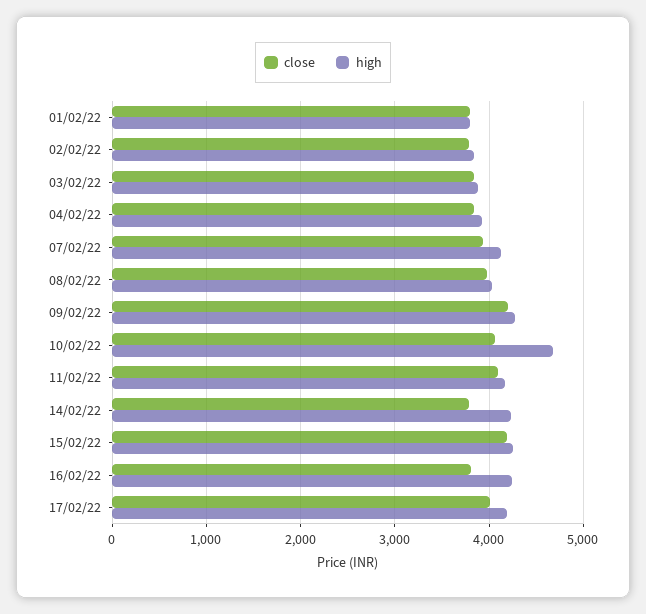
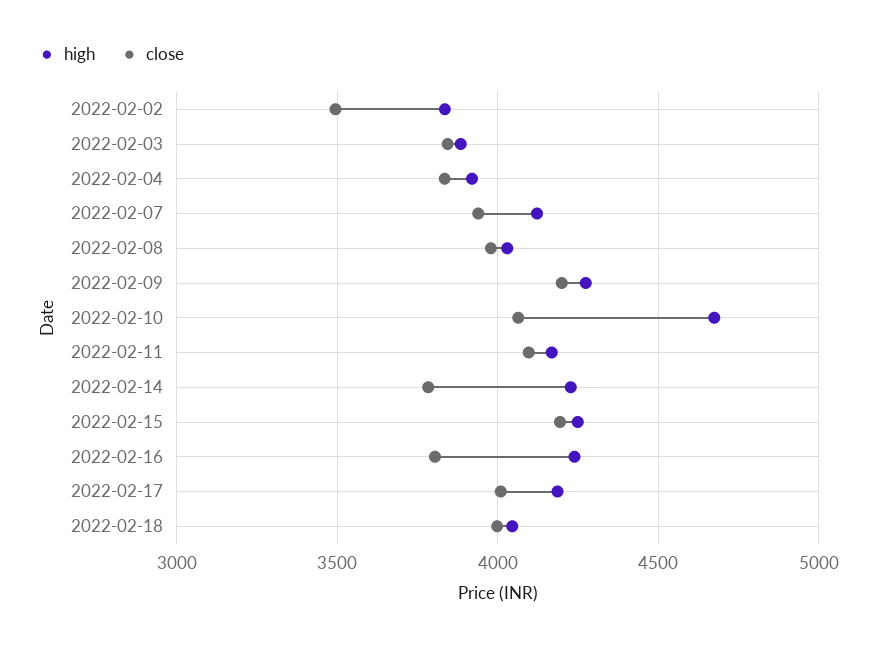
close, 01/02/22: 3800 -> none
high, 01/02/22: 3800 -> none
close, 02/02/22: 3800 -> 3500
high, 2022-02-18: none -> 4050
close, 2022-02-18: none -> 4000

